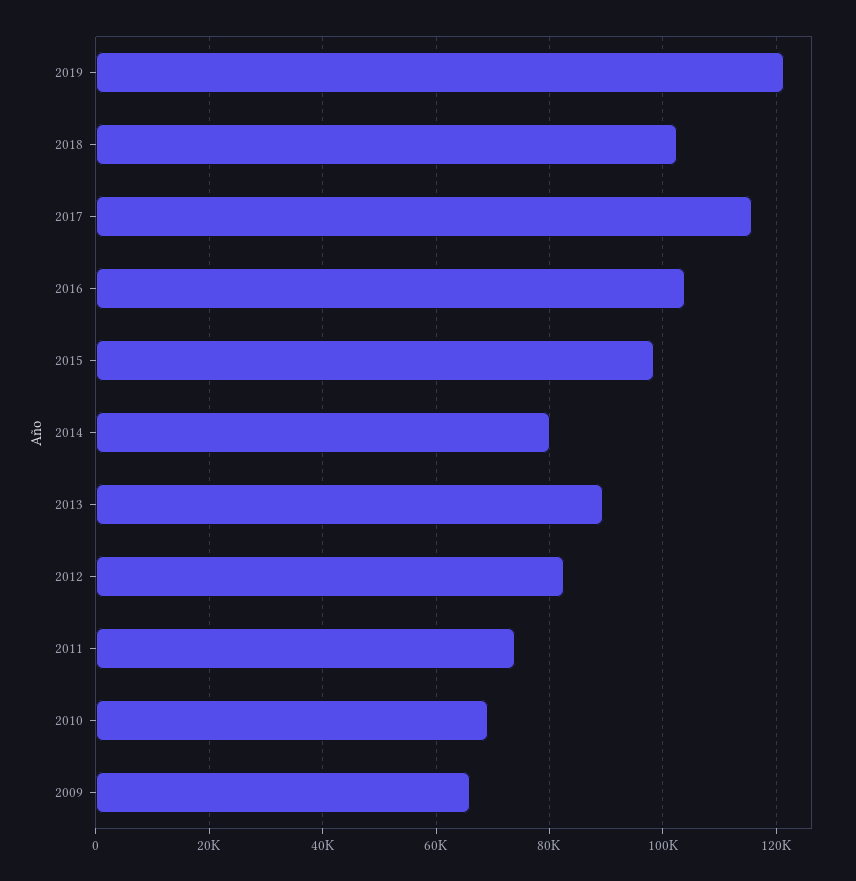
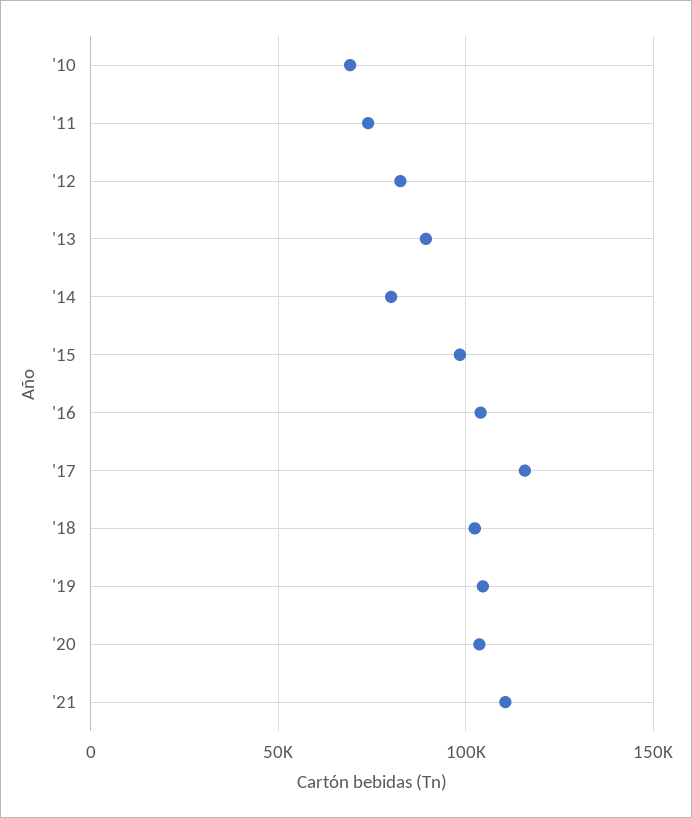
2019: 122000 -> 105000
2009: 66000 -> none
'20: none -> 105000
'21: none -> 110000

